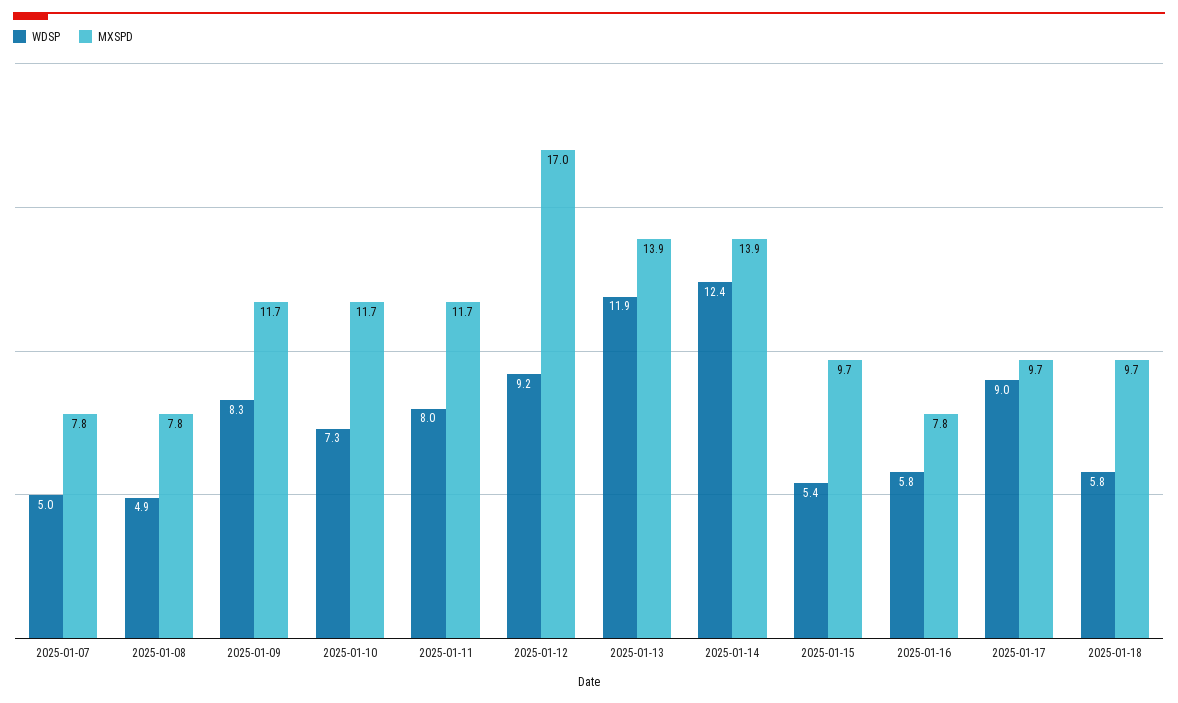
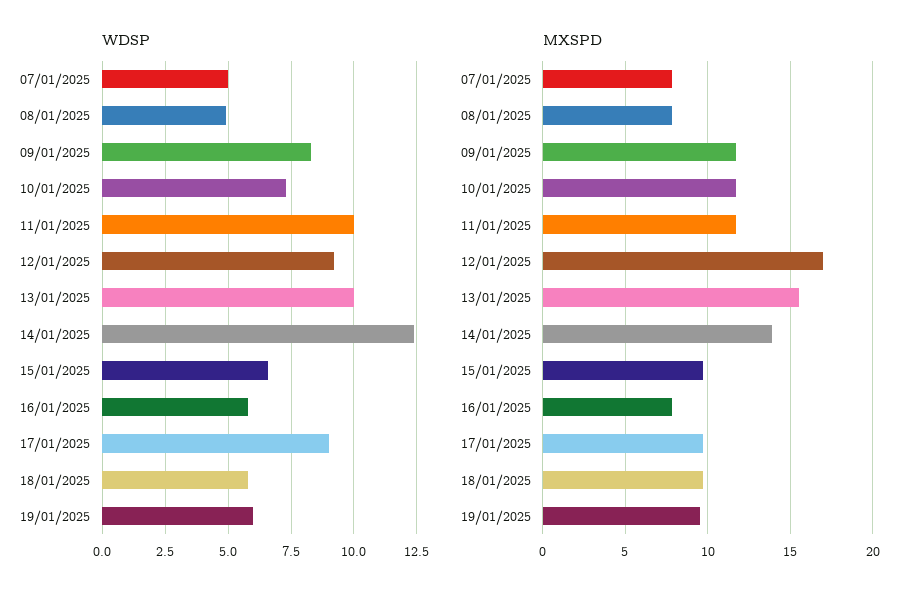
WDSP, 2025-01-11: 8 -> 10
WDSP, 2025-01-13: 11.9 -> 10
MXSPD, 2025-01-13: 13.9 -> 15.5
WDSP, 2025-01-15: 5.4 -> 6.5
WDSP, 19/01/2025: none -> 6
MXSPD, 19/01/2025: none -> 9.5

